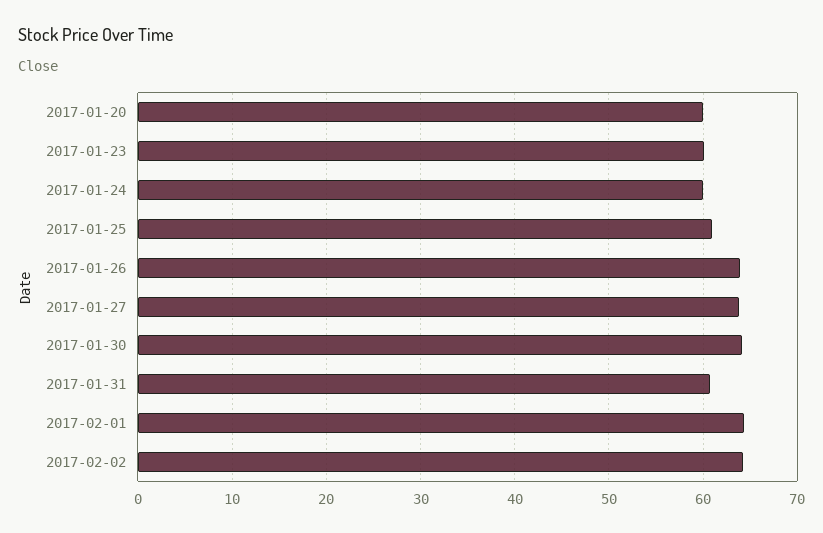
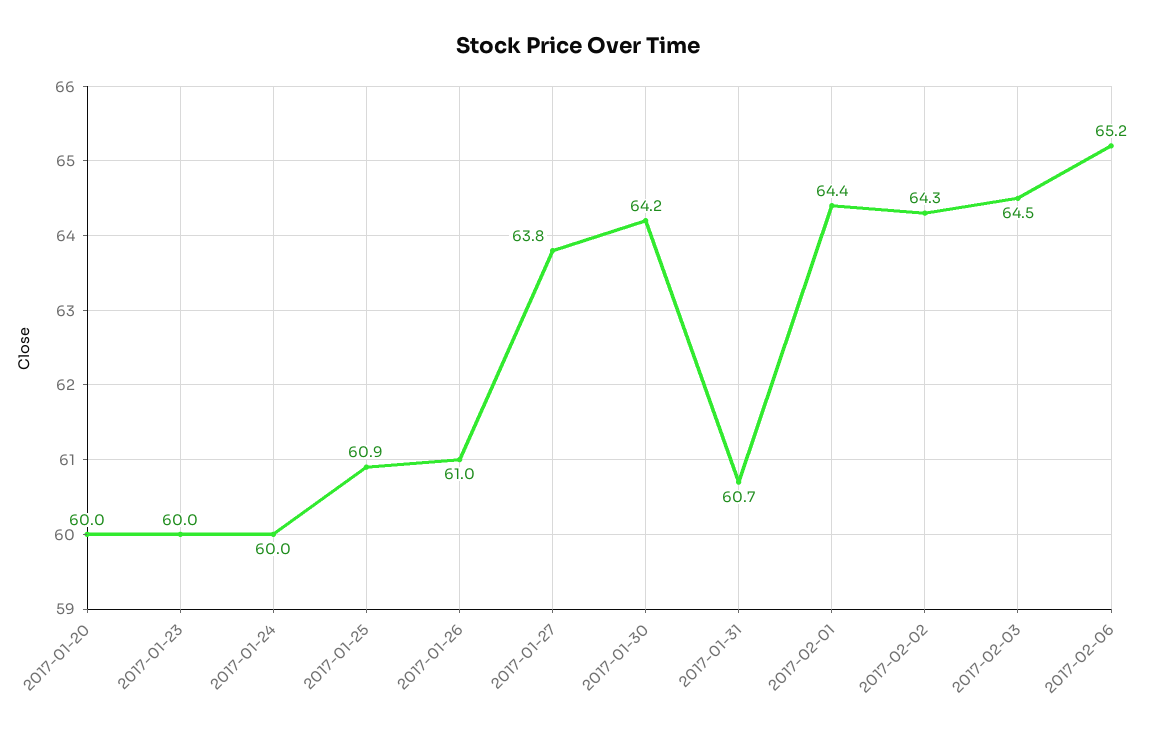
2017-01-26: 64 -> 61
2017-02-03: none -> 64.5
2017-02-06: none -> 65.2

